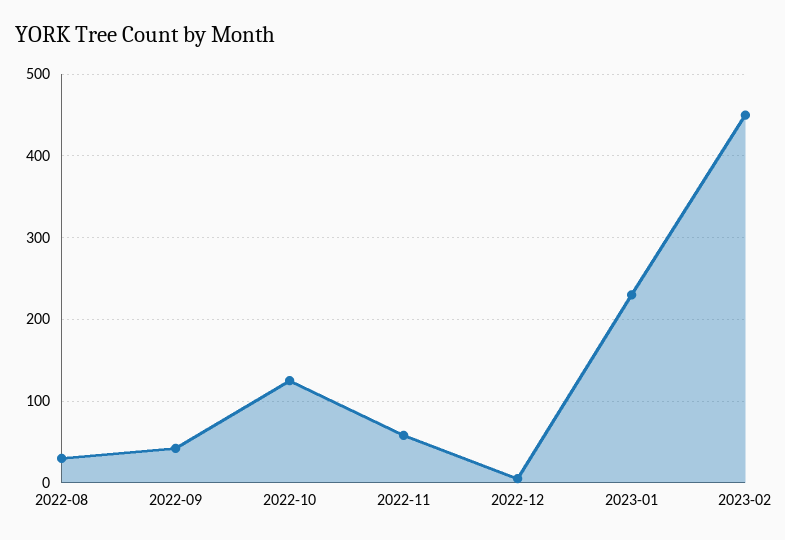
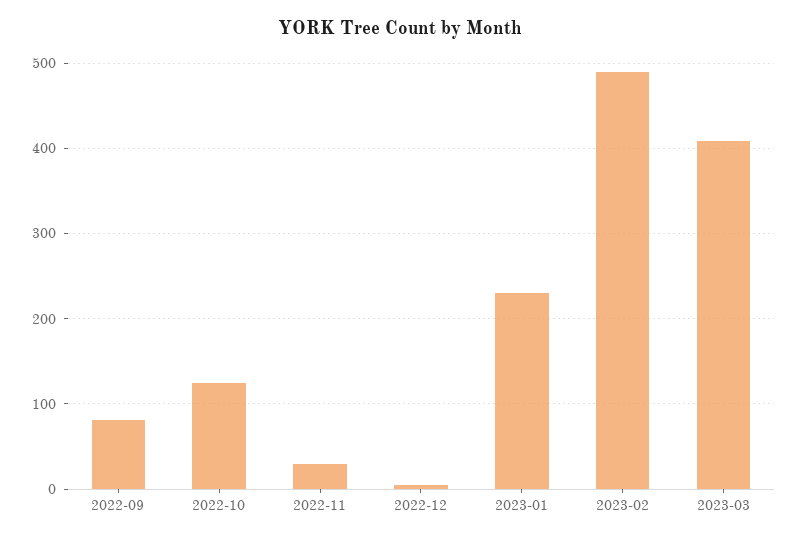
2022-08: 30 -> none
2022-09: 40 -> 80
2022-11: 60 -> 30
2023-02: 450 -> 490
2023-03: none -> 410

